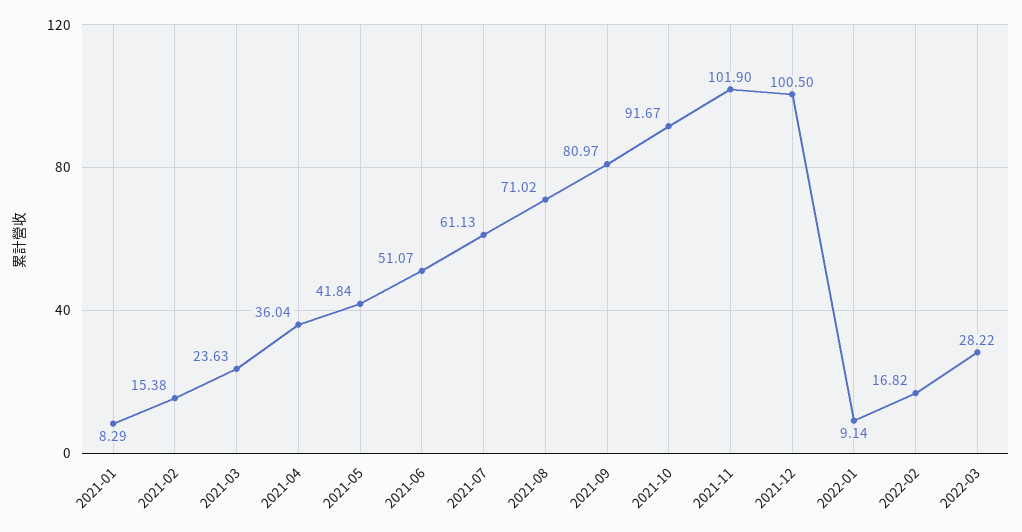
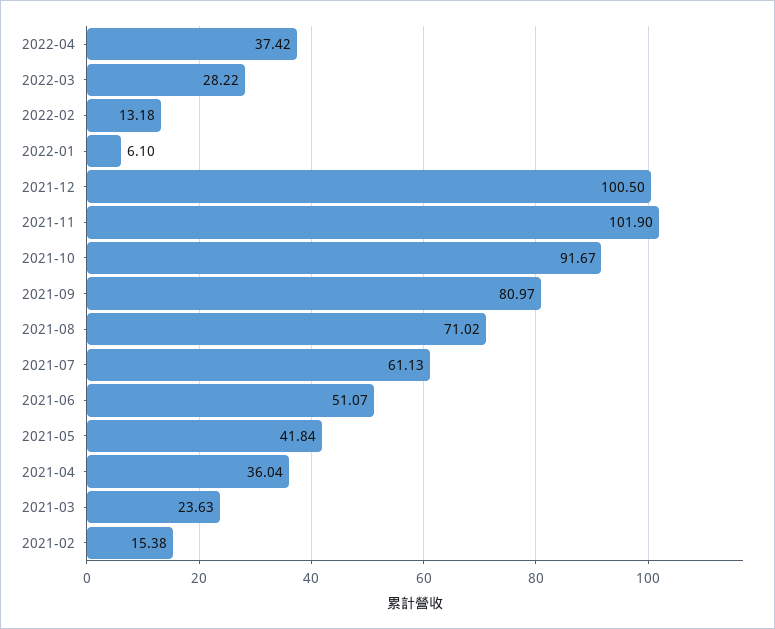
2021-01: 8.29 -> none
2022-01: 9.14 -> 6.1
2022-02: 16.82 -> 13.18
2022-04: none -> 37.42

